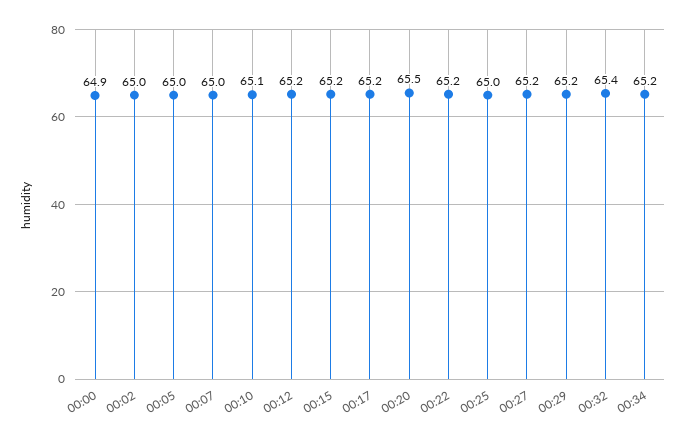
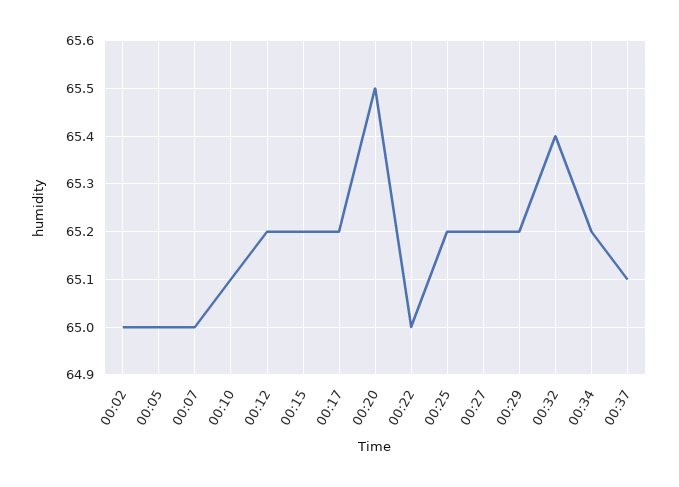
00:00: 64.9 -> none
00:22: 65.2 -> 65
00:25: 65 -> 65.2
00:37: none -> 65.1

